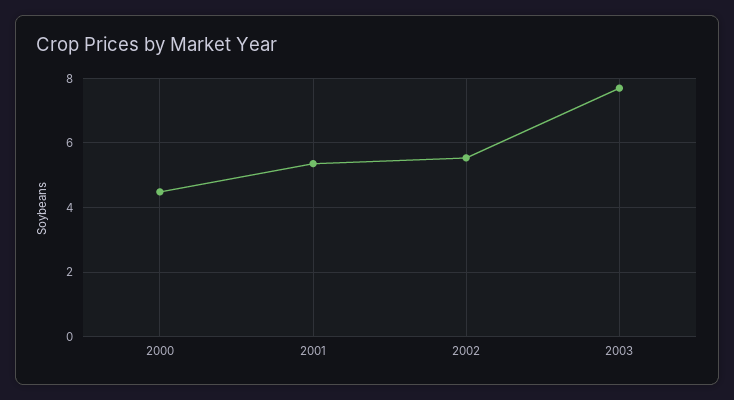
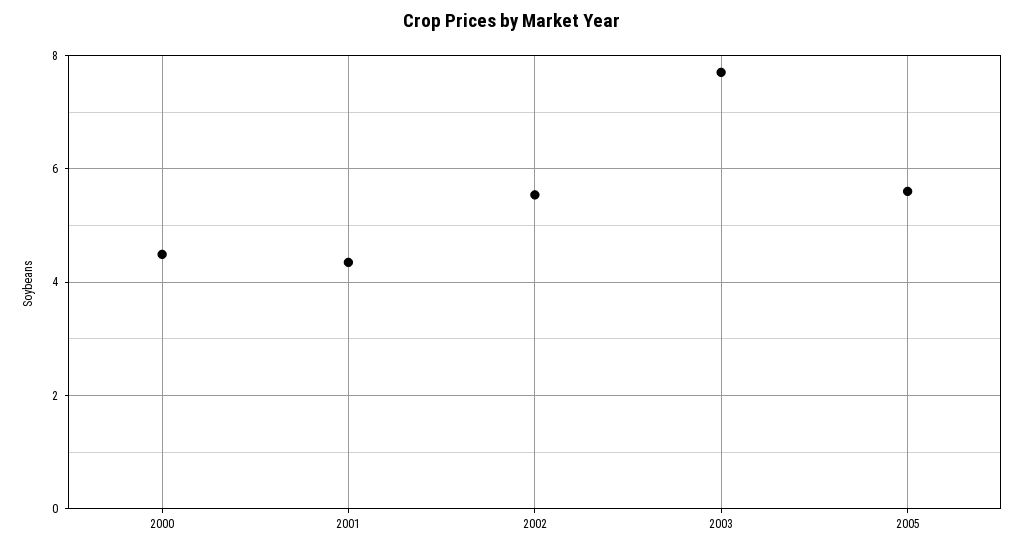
2001: 5.4 -> 4.4
2005: none -> 5.6

